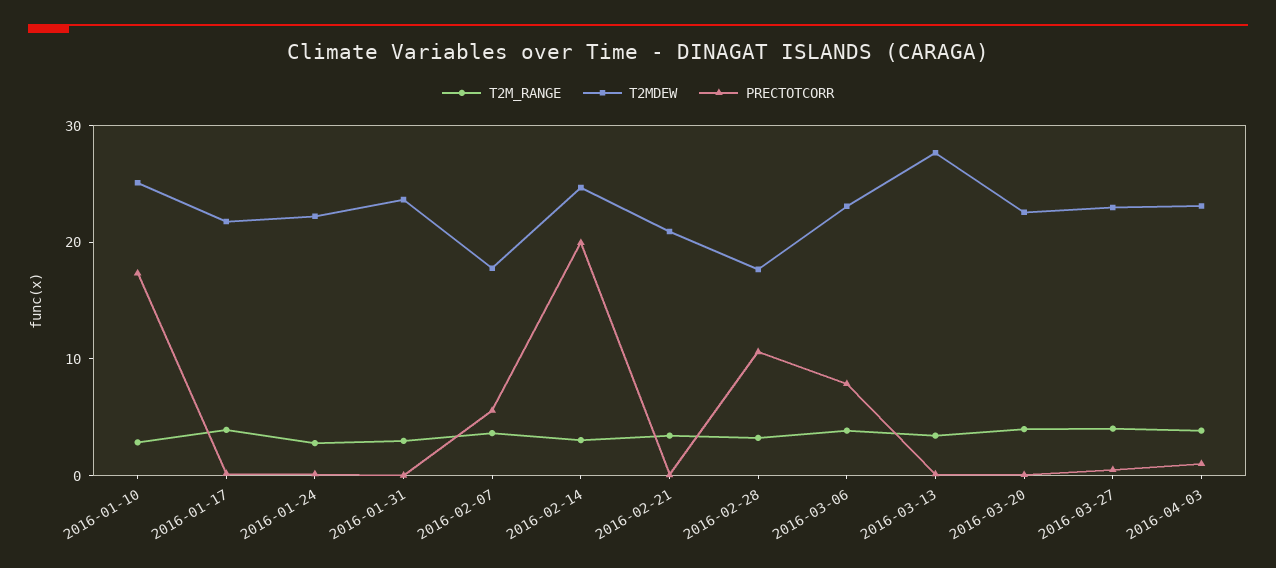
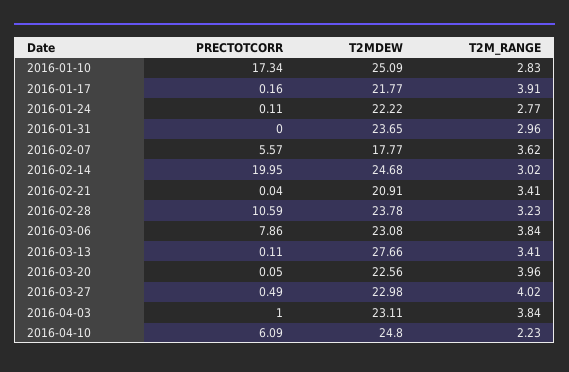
T2MDEW, 2016-02-28: 18 -> 23.78
PRECTOTCORR, 2016-04-10: none -> 6.09
T2MDEW, 2016-04-10: none -> 24.8
T2M_RANGE, 2016-04-10: none -> 2.23

